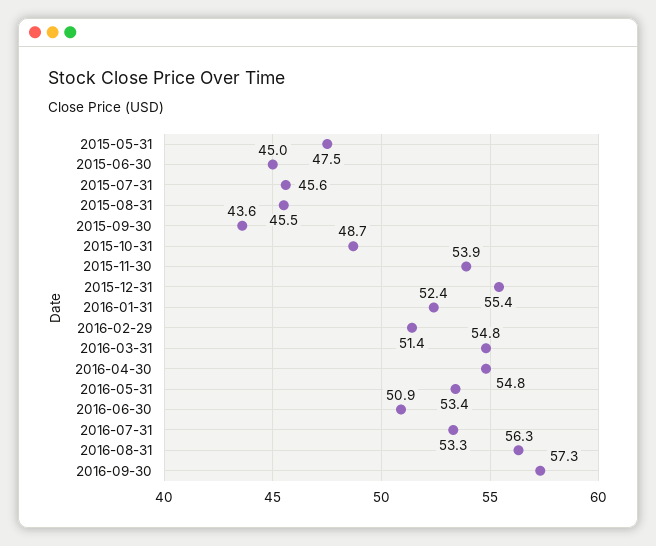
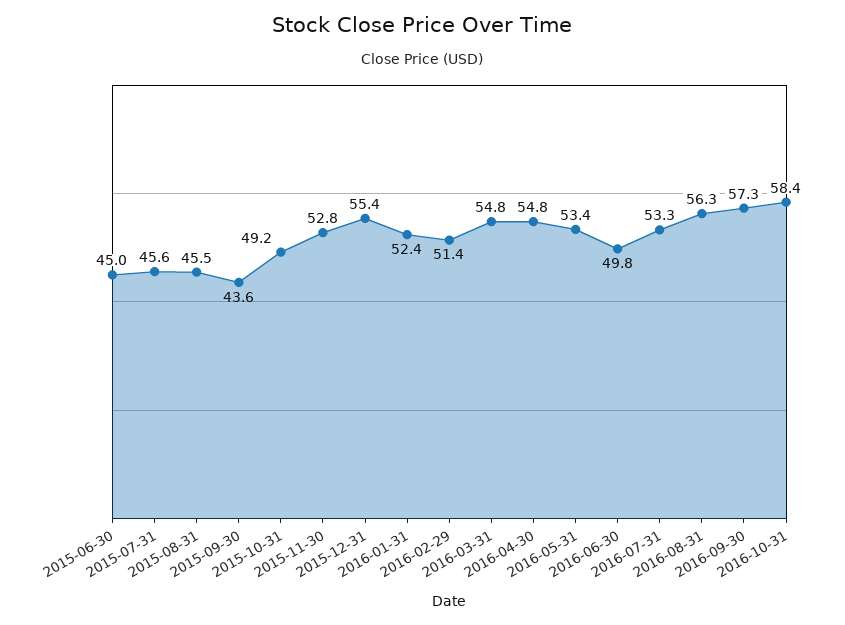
2015-05-31: 47.5 -> none
2015-10-31: 48.7 -> 49.2
2015-11-30: 53.9 -> 52.8
2016-06-30: 50.9 -> 49.8
2016-10-31: none -> 58.4

